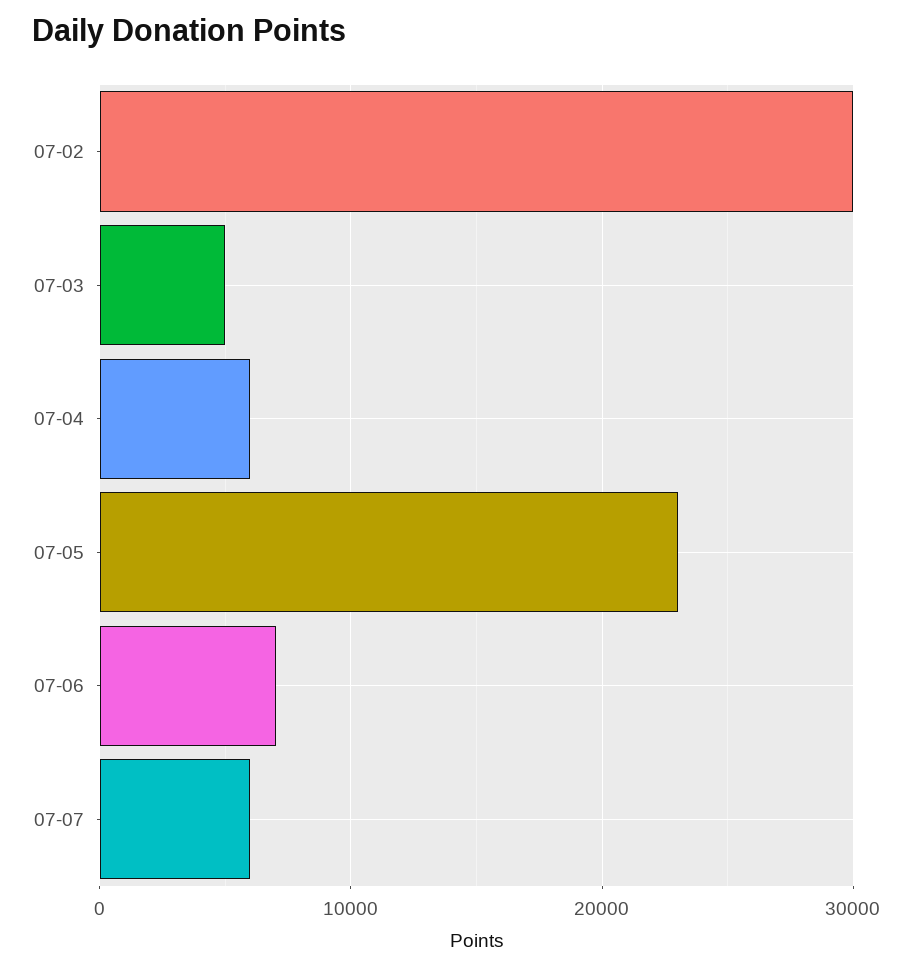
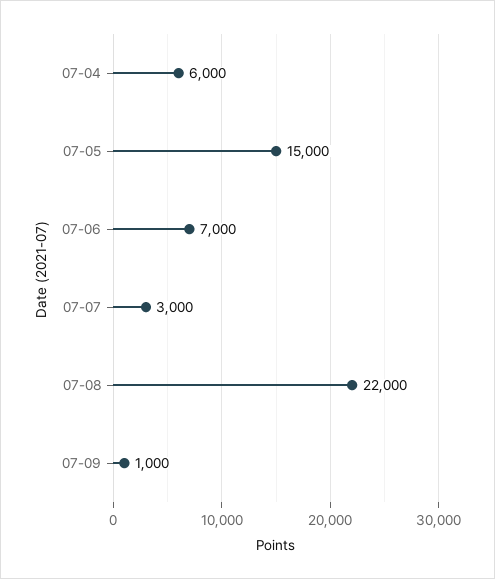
07-02: 30000 -> none
07-03: 5000 -> none
07-05: 23000 -> 15000
07-07: 6000 -> 3000
07-08: none -> 22000
07-09: none -> 1000

